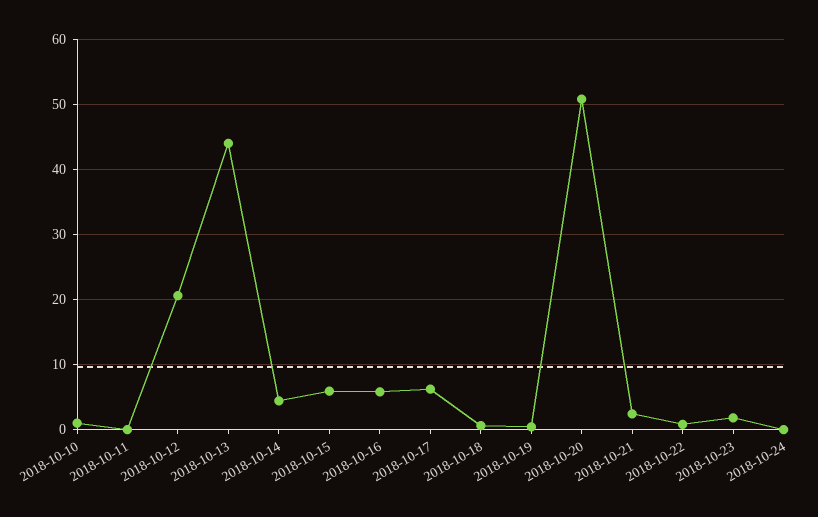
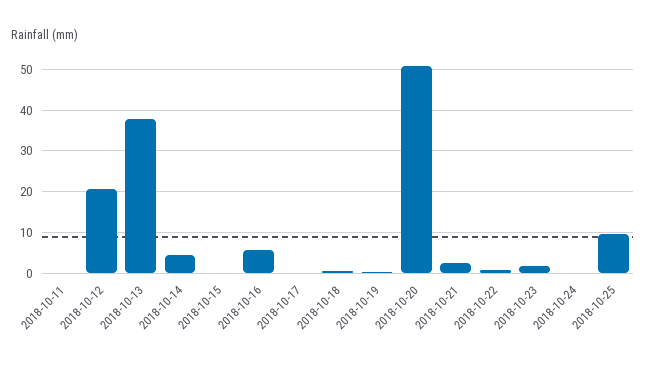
2018-10-10: 1 -> none
2018-10-13: 44 -> 38
2018-10-15: 6 -> 0
2018-10-17: 6 -> 0
2018-10-25: none -> 10

